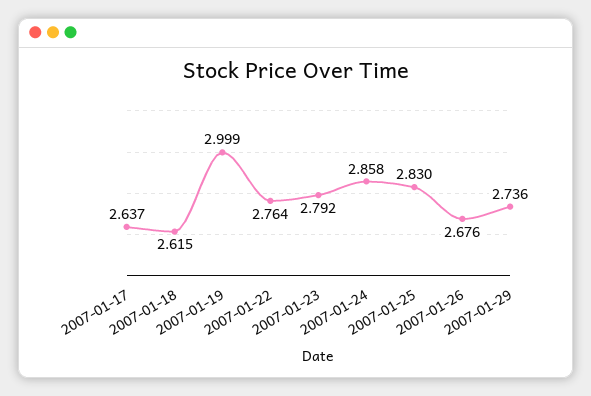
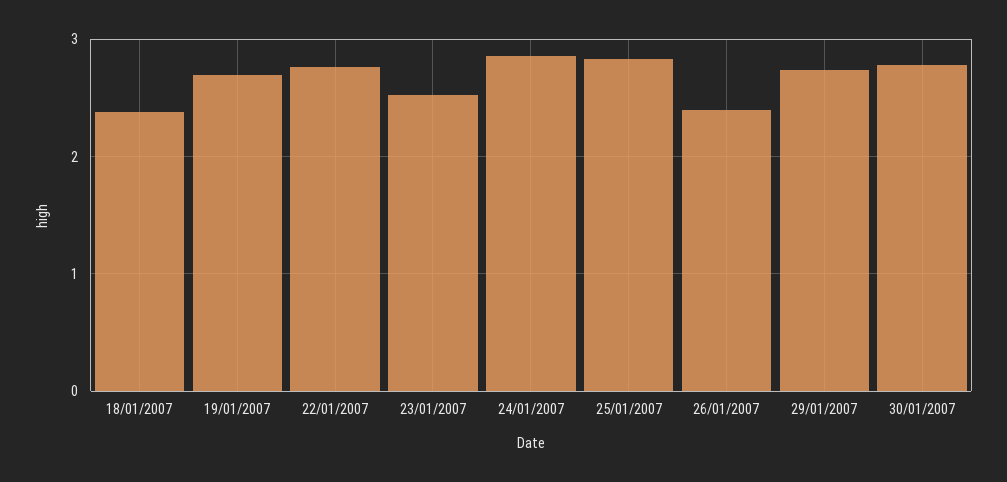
2007-01-17: 2.637 -> none
2007-01-18: 2.615 -> 2.4
2007-01-19: 2.999 -> 2.7
2007-01-23: 2.792 -> 2.5
2007-01-26: 2.676 -> 2.4
30/01/2007: none -> 2.8

